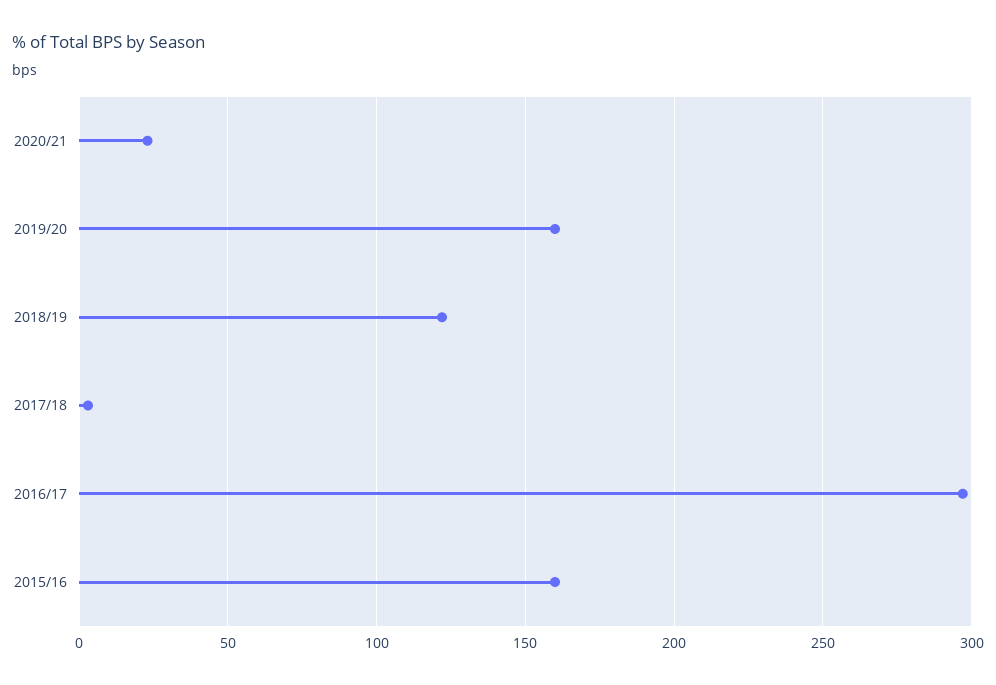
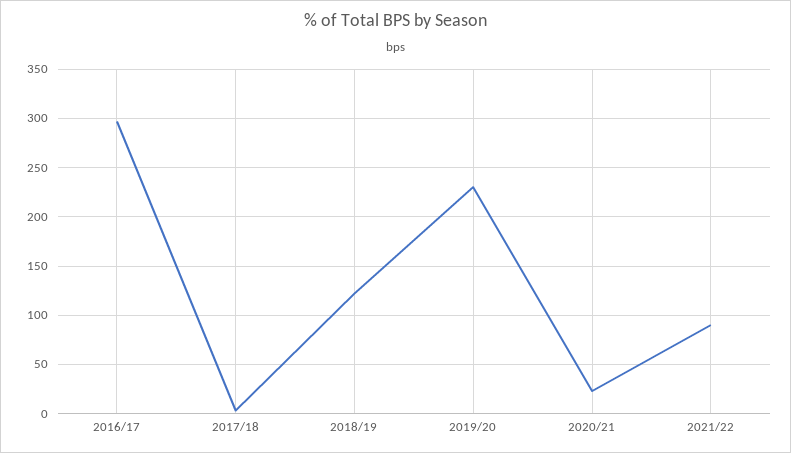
2019/20: 160 -> 230
2015/16: 160 -> none
2021/22: none -> 90

